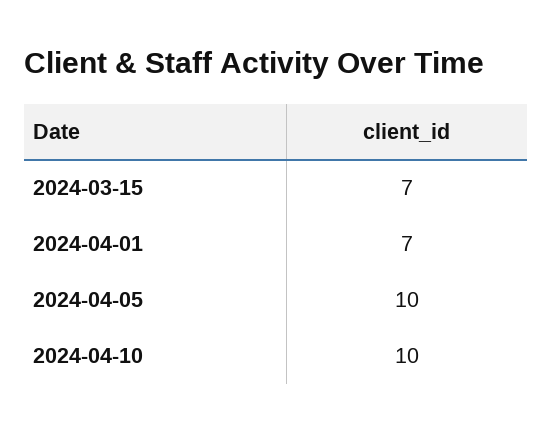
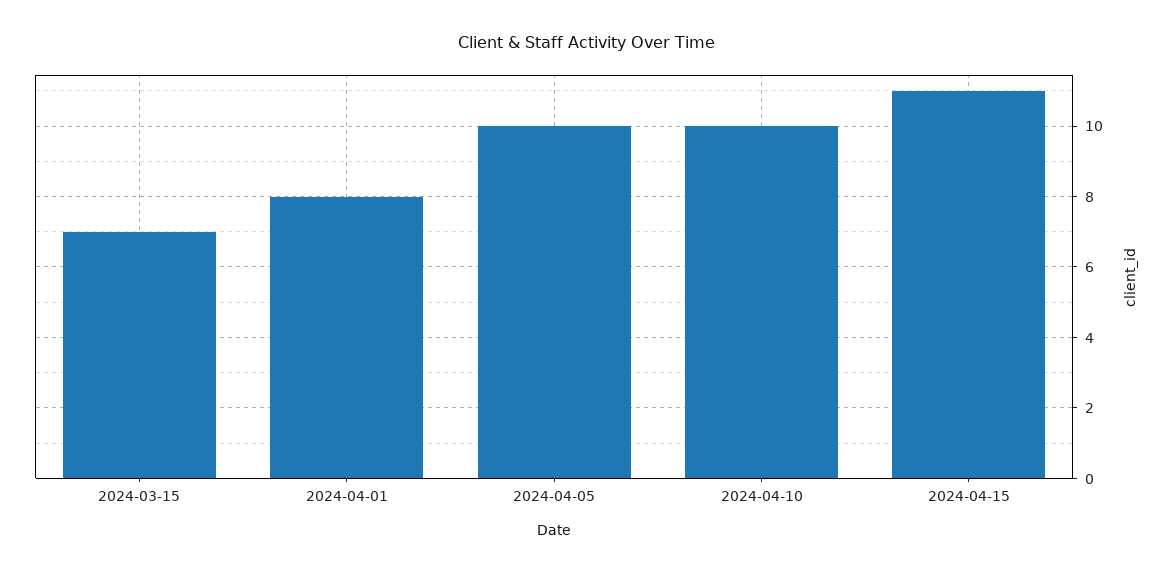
2024-04-01: 7 -> 8
2024-04-15: none -> 11

